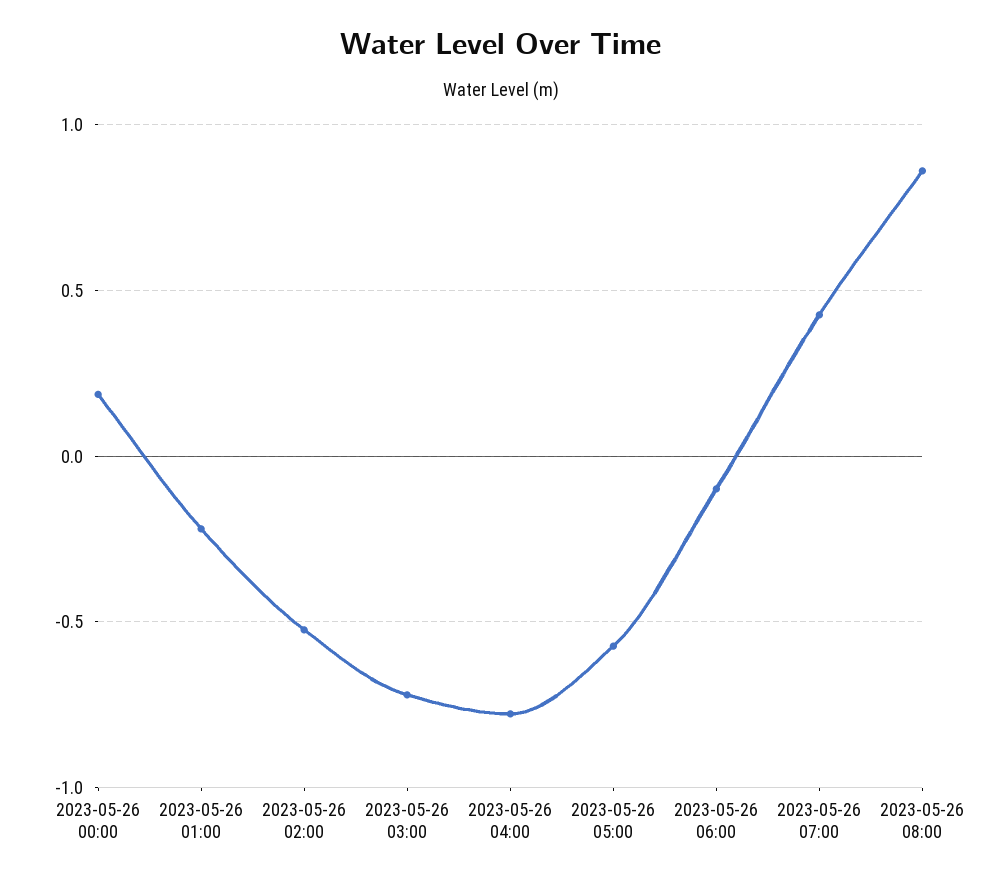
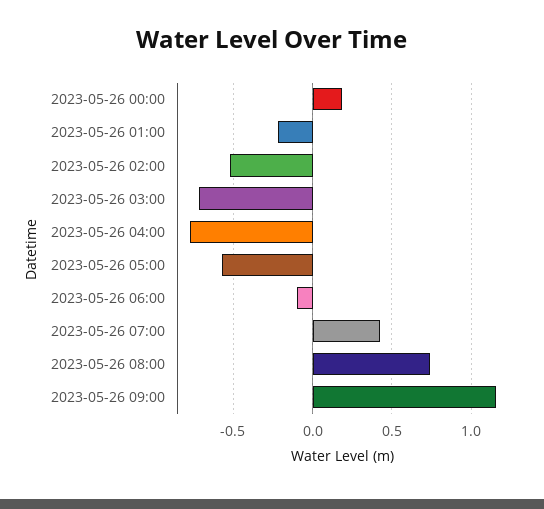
2023-05-26 08:00: 0.85 -> 0.75
2023-05-26 09:00: none -> 1.15

